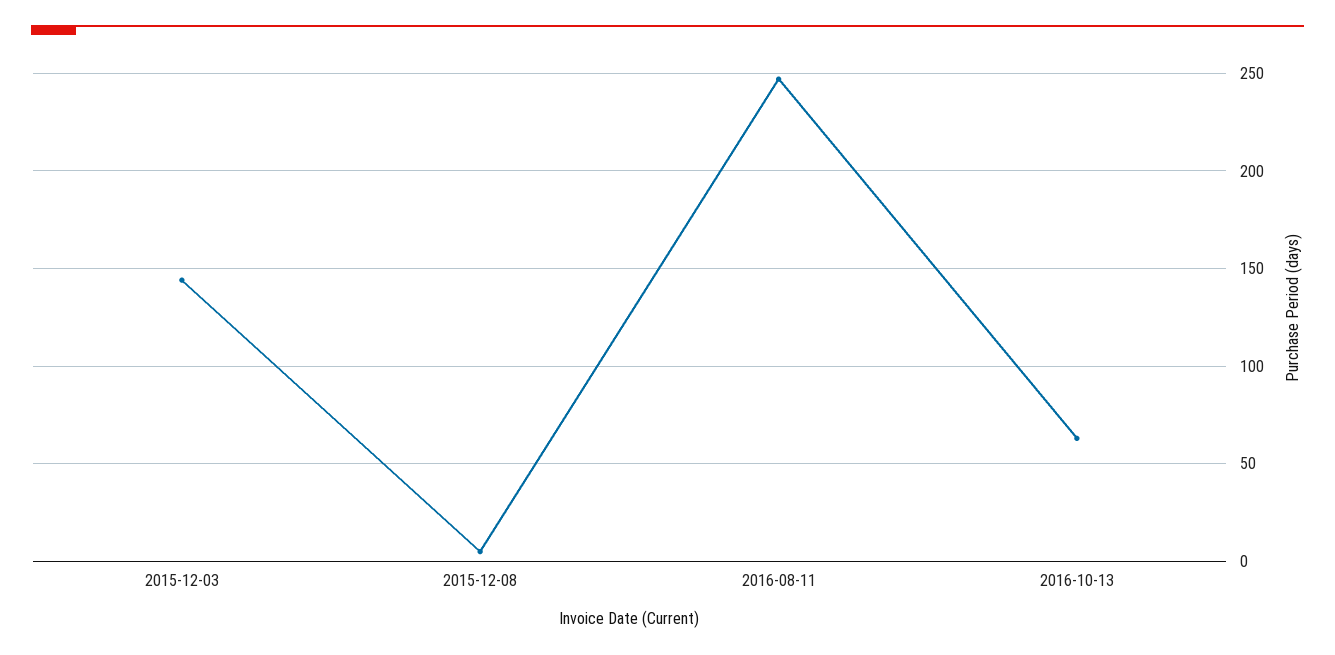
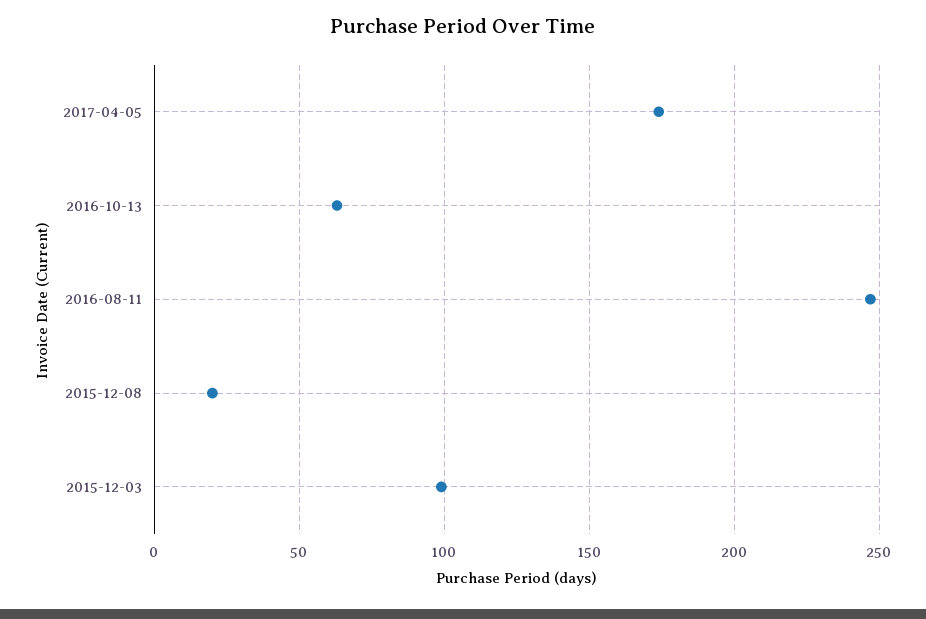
2015-12-03: 145 -> 100
2015-12-08: 5 -> 20
2017-04-05: none -> 175

